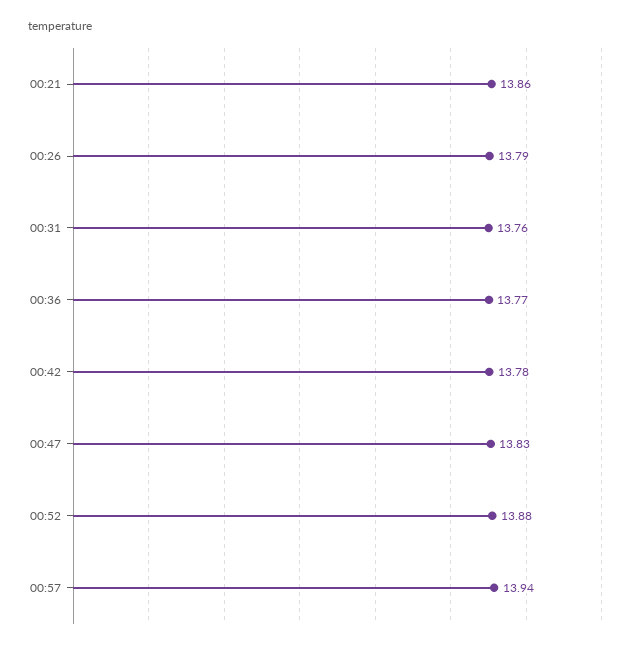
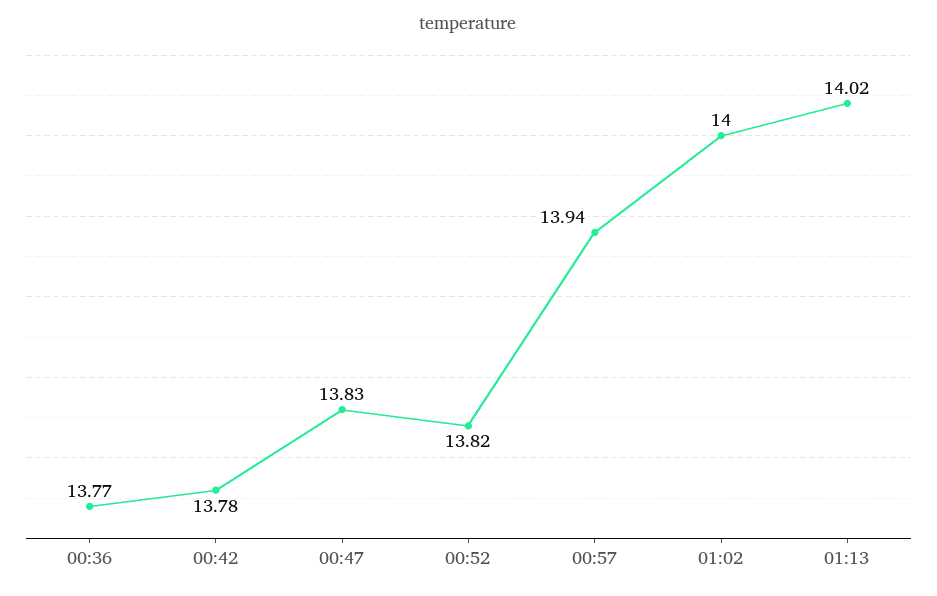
00:21: 13.86 -> none
00:26: 13.79 -> none
00:31: 13.76 -> none
00:52: 13.88 -> 13.82
01:02: none -> 14
01:13: none -> 14.02

